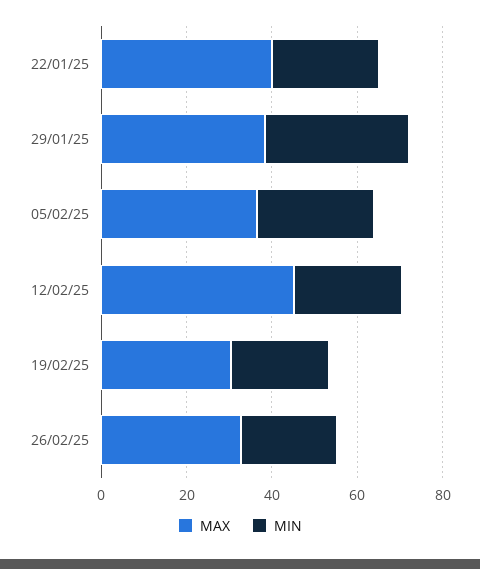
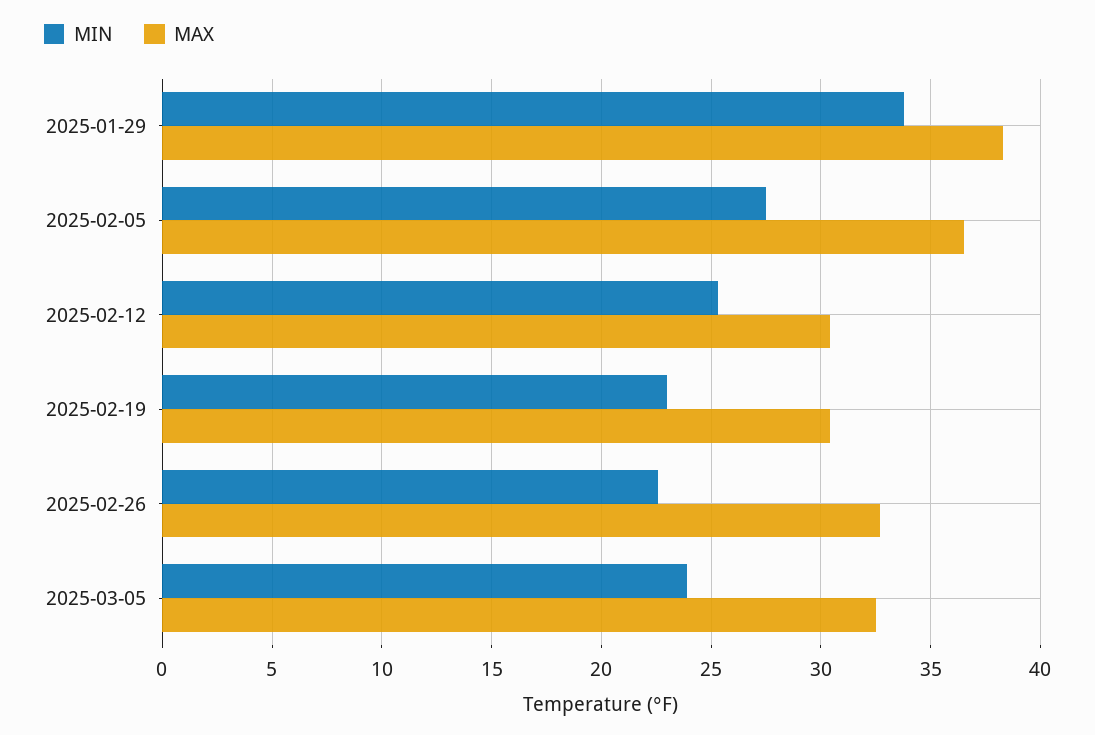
MAX, 22/01/25: 40 -> none
MIN, 22/01/25: 25 -> none
MAX, 12/02/25: 45 -> 30.5
MIN, 2025-03-05: none -> 24
MAX, 2025-03-05: none -> 32.5

